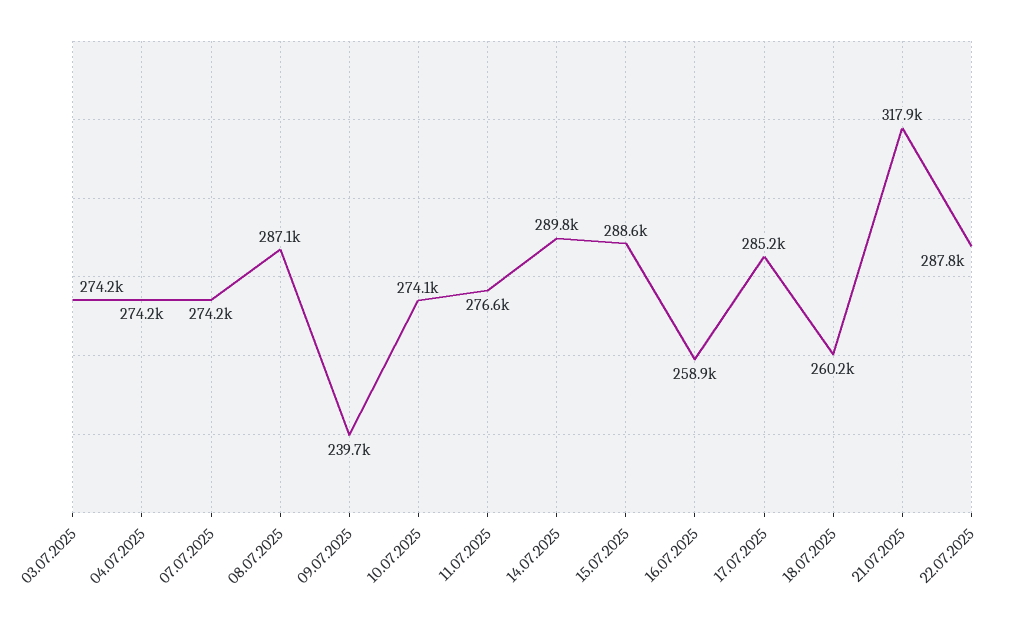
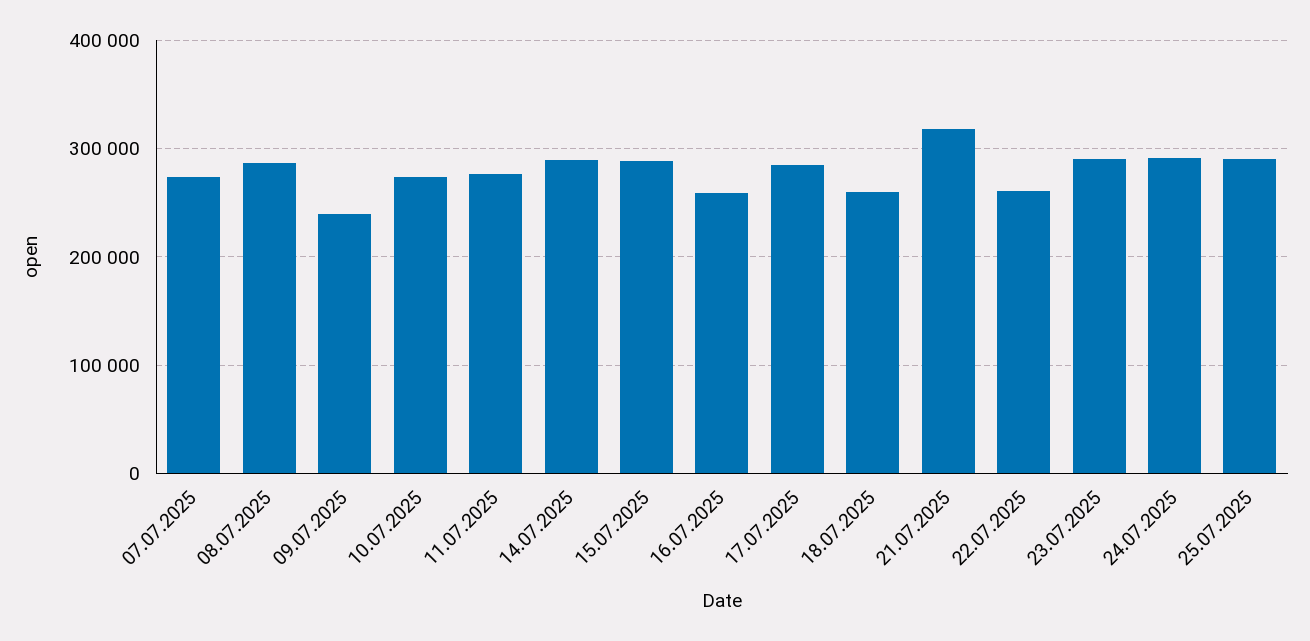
03.07.2025: 274200 -> none
04.07.2025: 274200 -> none
22.07.2025: 287800 -> 260000
23.07.2025: none -> 290000
24.07.2025: none -> 290000
25.07.2025: none -> 290000

